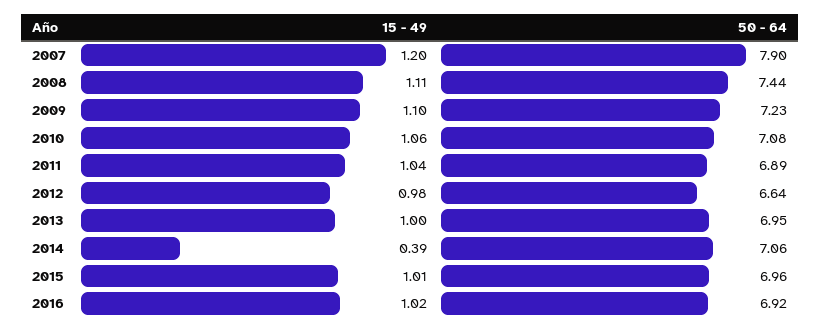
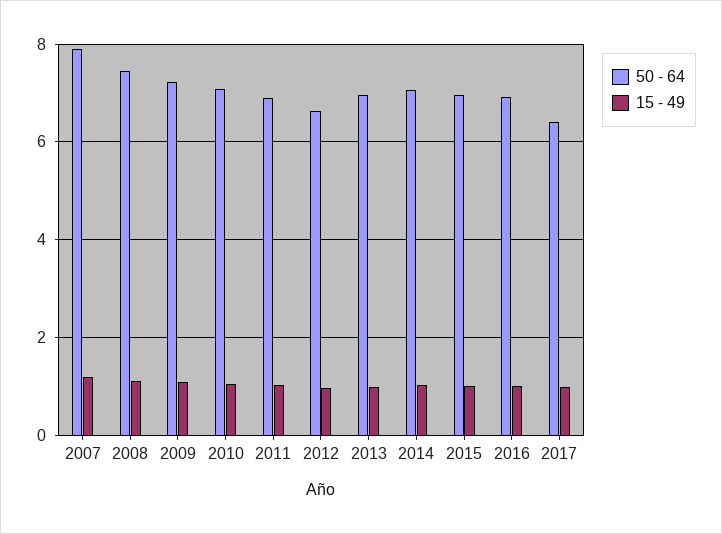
15 - 49, 2014: 0.39 -> 1
50 - 64, 2017: none -> 6.4
15 - 49, 2017: none -> 1

